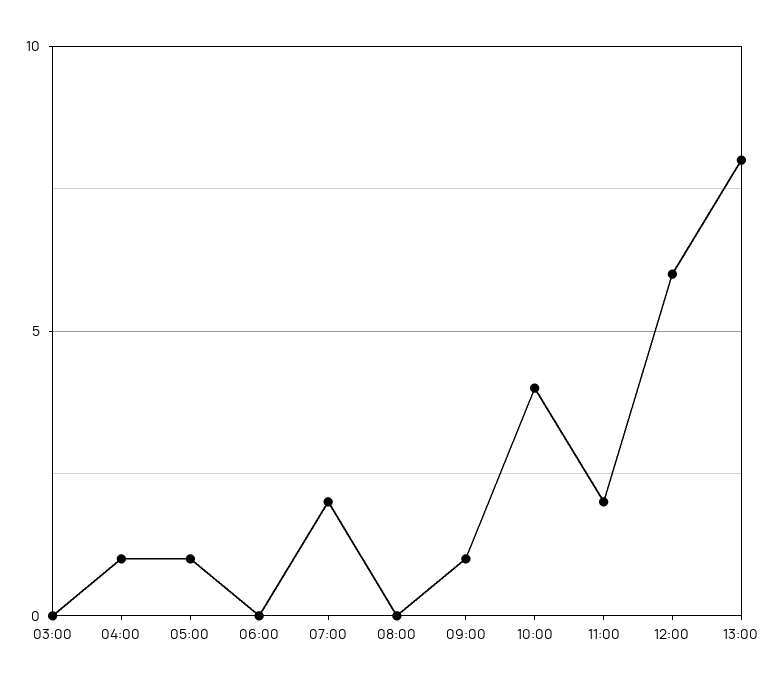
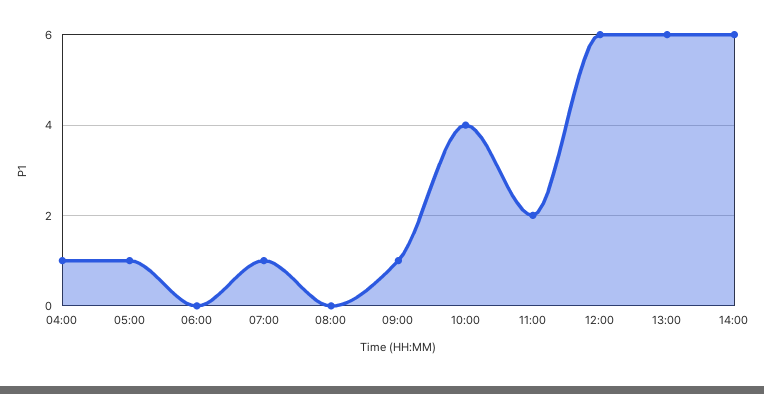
03:00: 0 -> none
07:00: 2 -> 1
13:00: 8 -> 6
14:00: none -> 6

